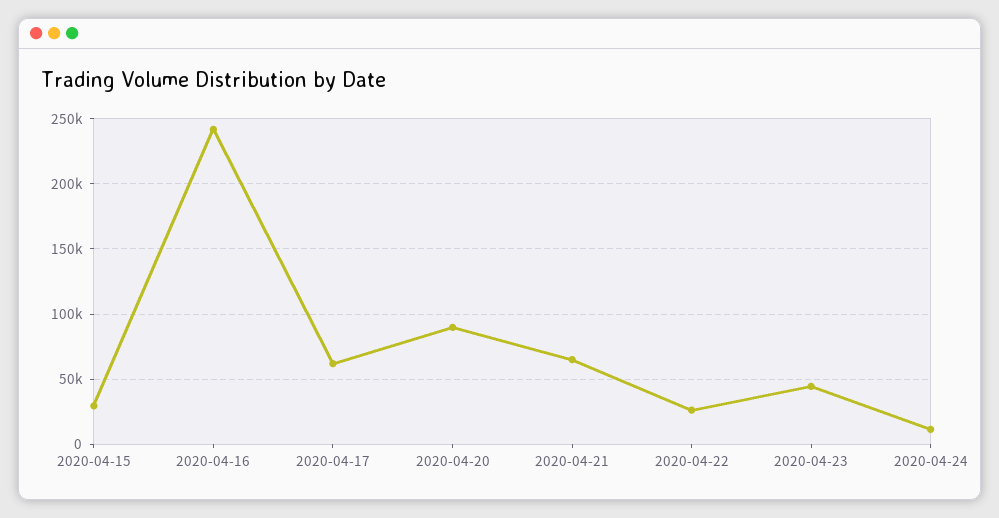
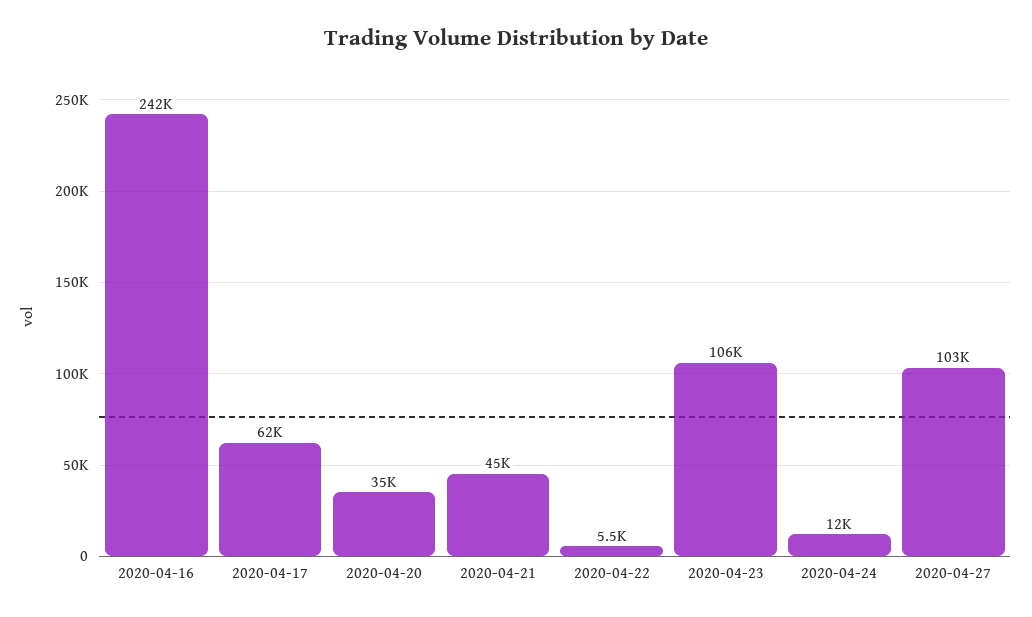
2020-04-15: 30000 -> none
2020-04-20: 90000 -> 35000
2020-04-21: 65000 -> 45000
2020-04-22: 25000 -> 5500
2020-04-23: 45000 -> 106000
2020-04-27: none -> 103000

